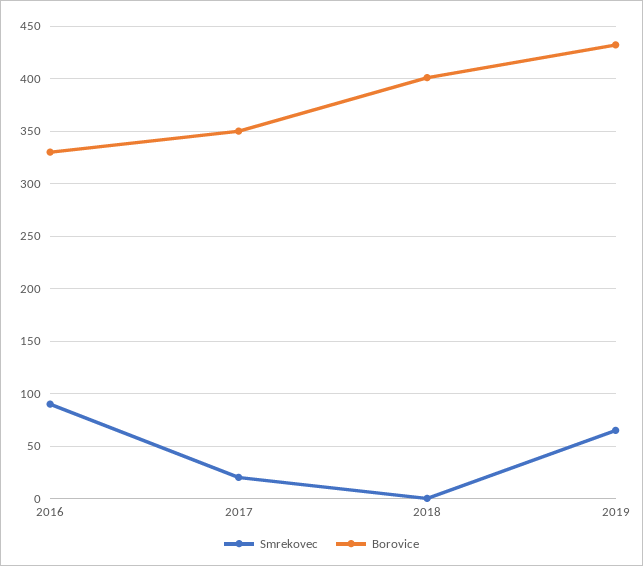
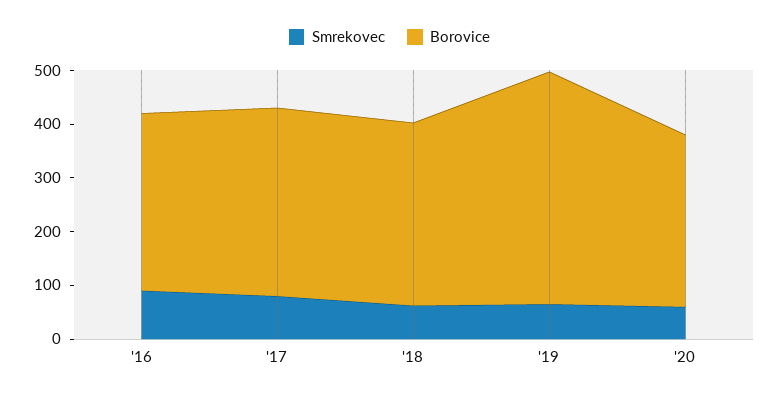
Smrekovec, 2017: 20 -> 80
Smrekovec, 2018: 0 -> 60
Borovice, 2018: 400 -> 340
Smrekovec, '20: none -> 60
Borovice, '20: none -> 320

